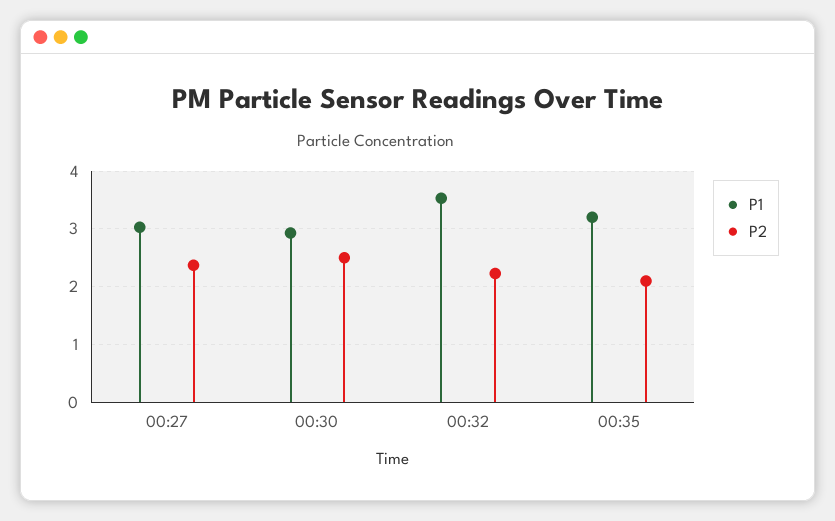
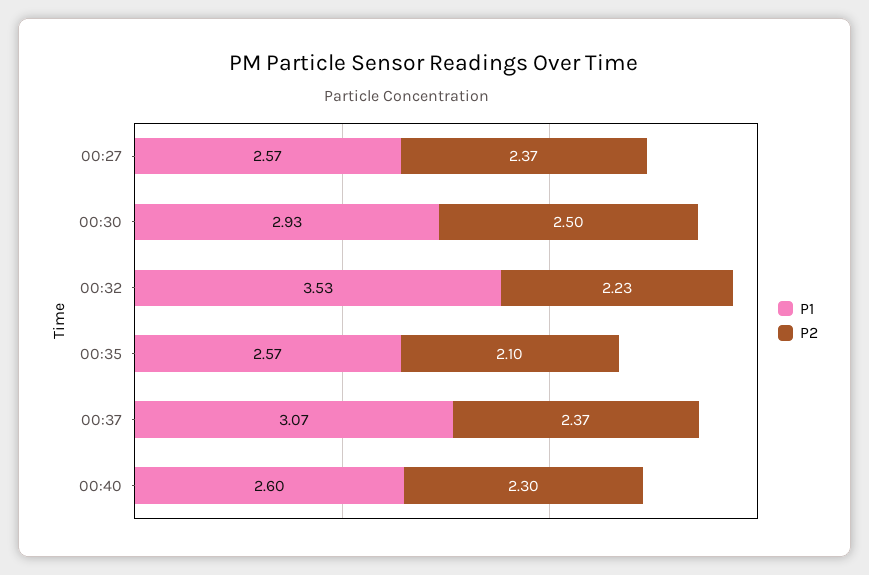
P1, 00:27: 3 -> 2.57
P1, 00:35: 3.2 -> 2.57
P1, 00:37: none -> 3.07
P2, 00:37: none -> 2.37
P1, 00:40: none -> 2.6
P2, 00:40: none -> 2.3

